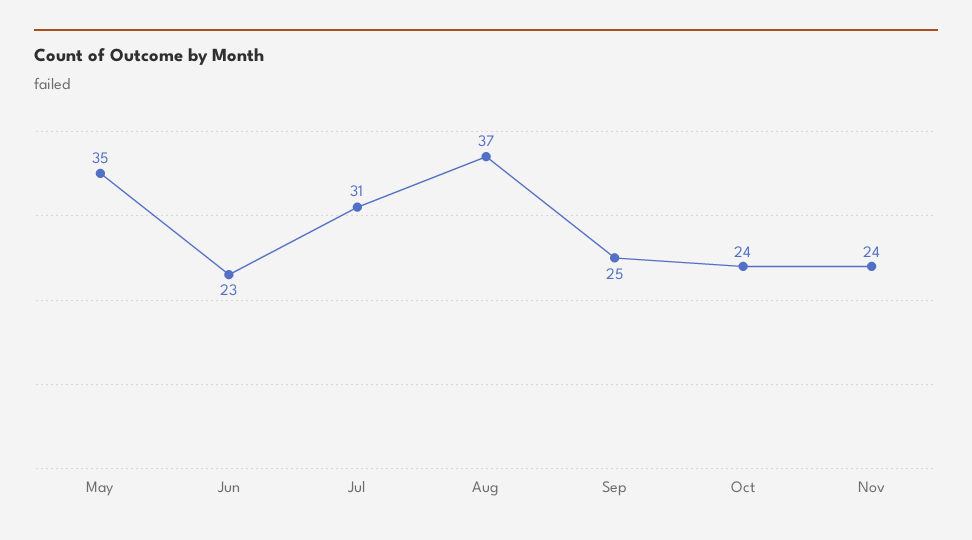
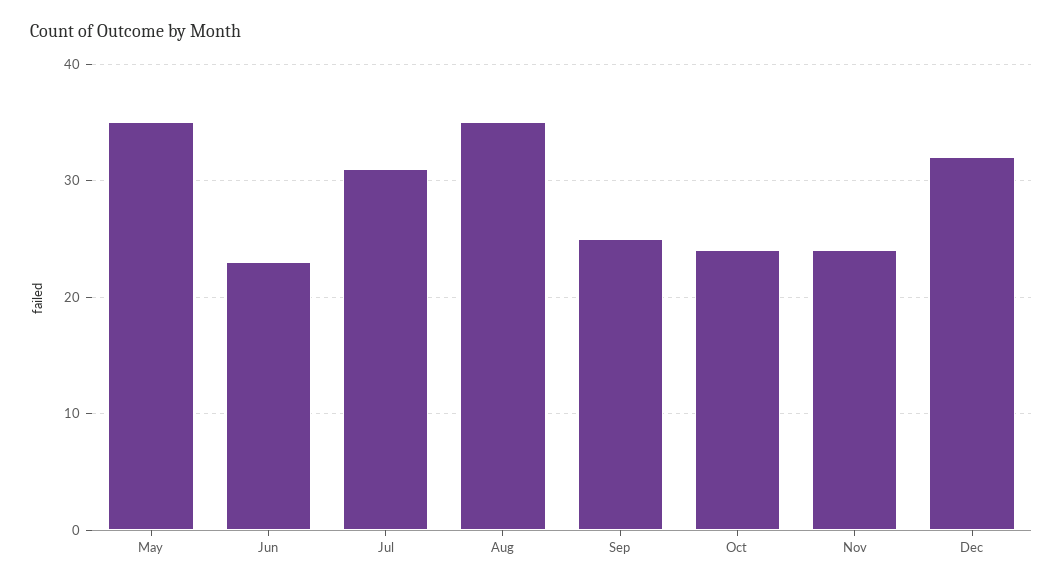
Aug: 37 -> 35
Dec: none -> 32

